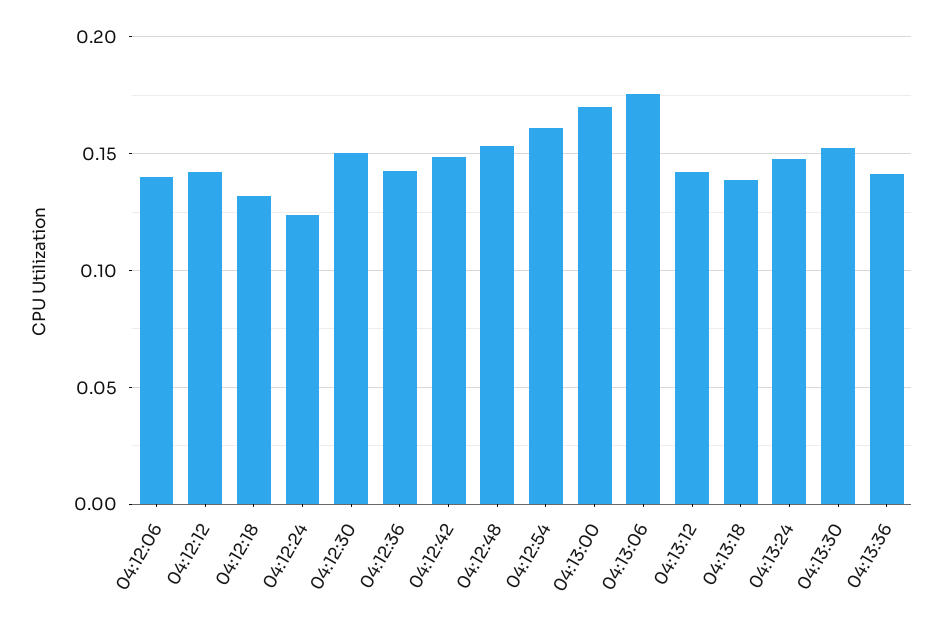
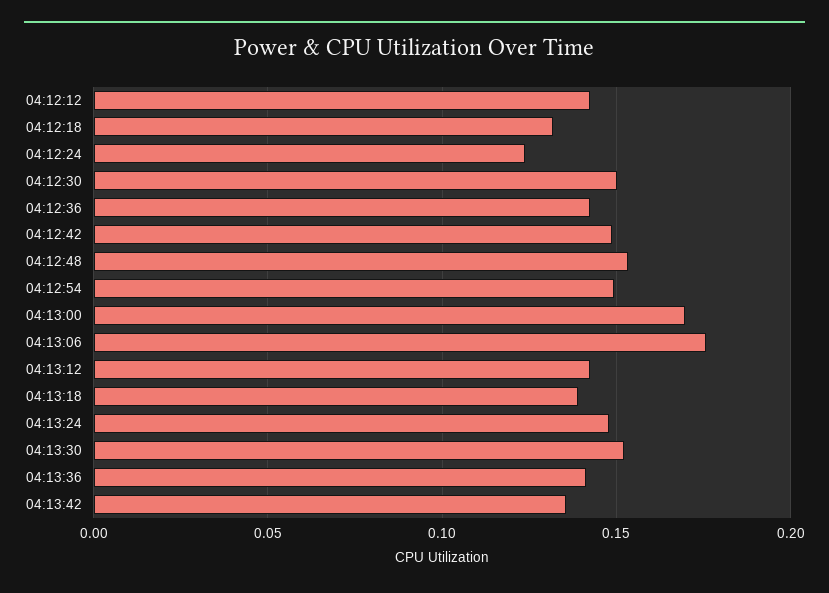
04:12:06: 0.14 -> none
04:12:54: 0.16 -> 0.15
04:13:42: none -> 0.135

